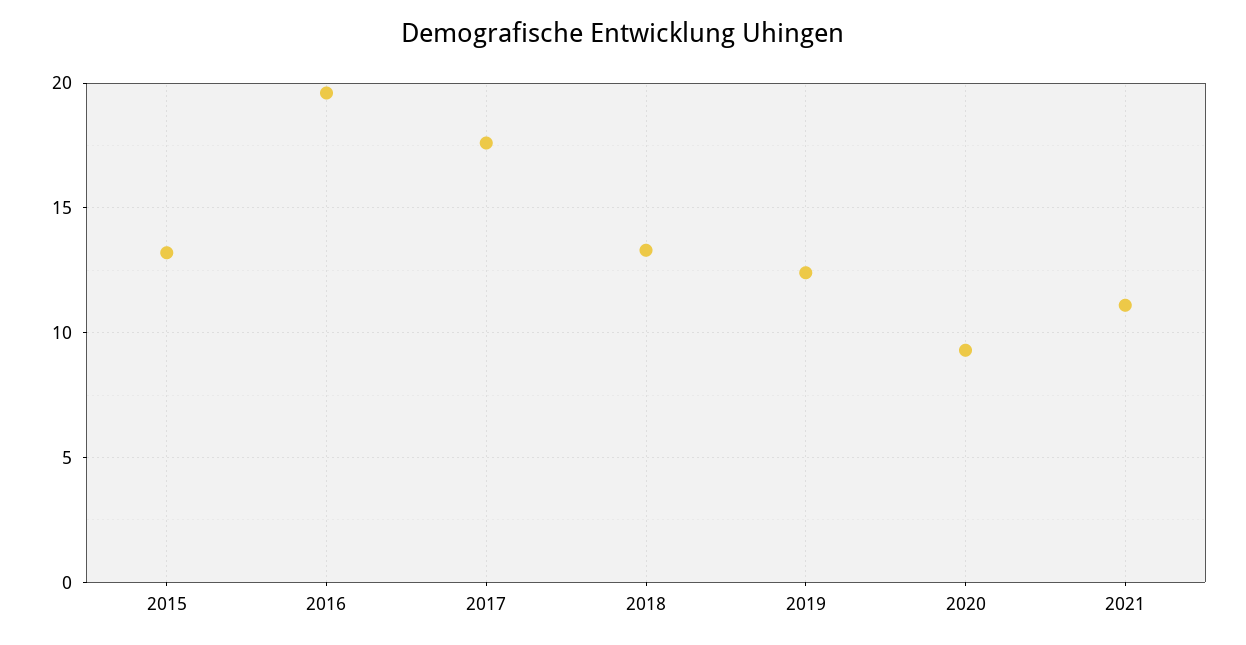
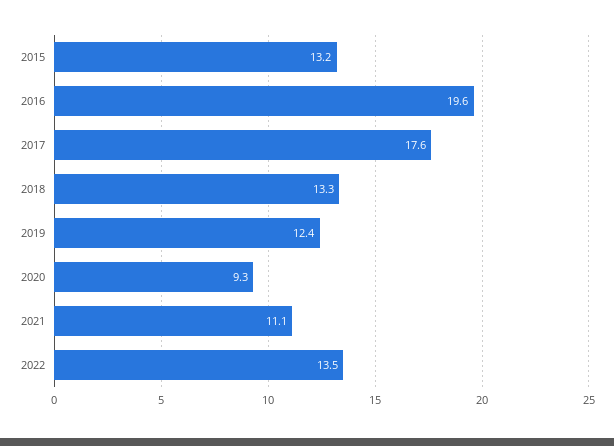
2022: none -> 13.5

